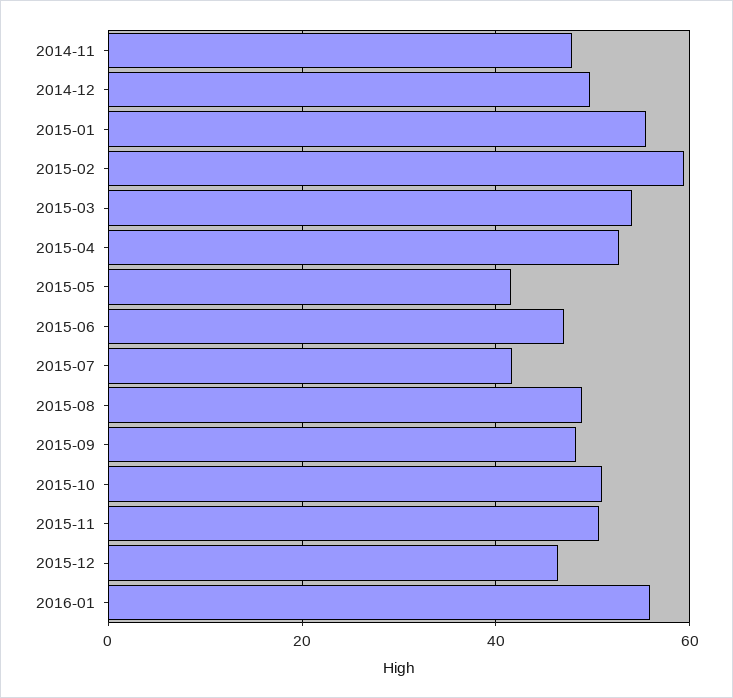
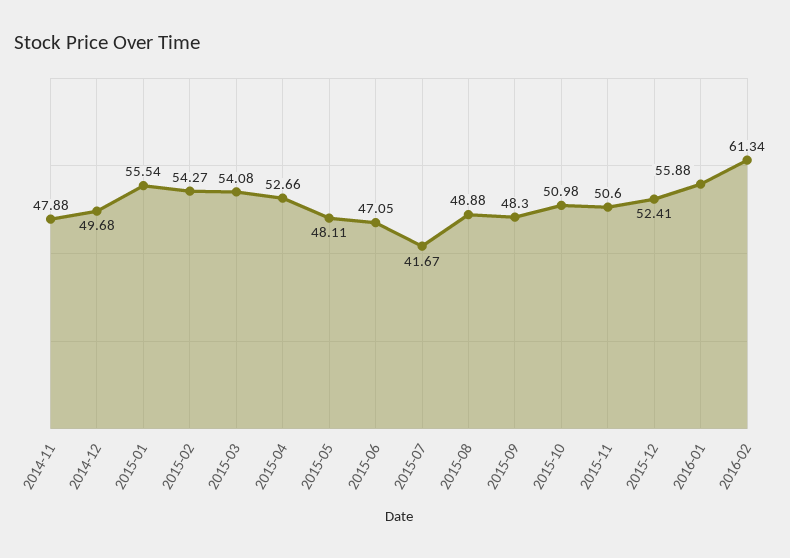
2015-02: 60 -> 54.27
2015-05: 42 -> 48.11
2015-12: 46 -> 52.41
2016-02: none -> 61.34

